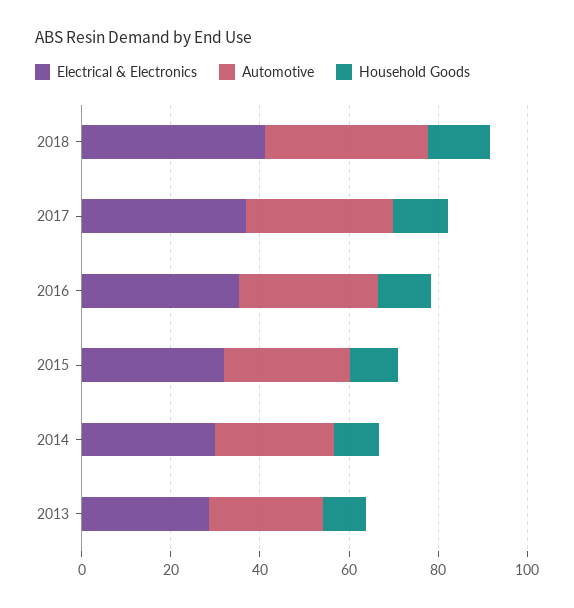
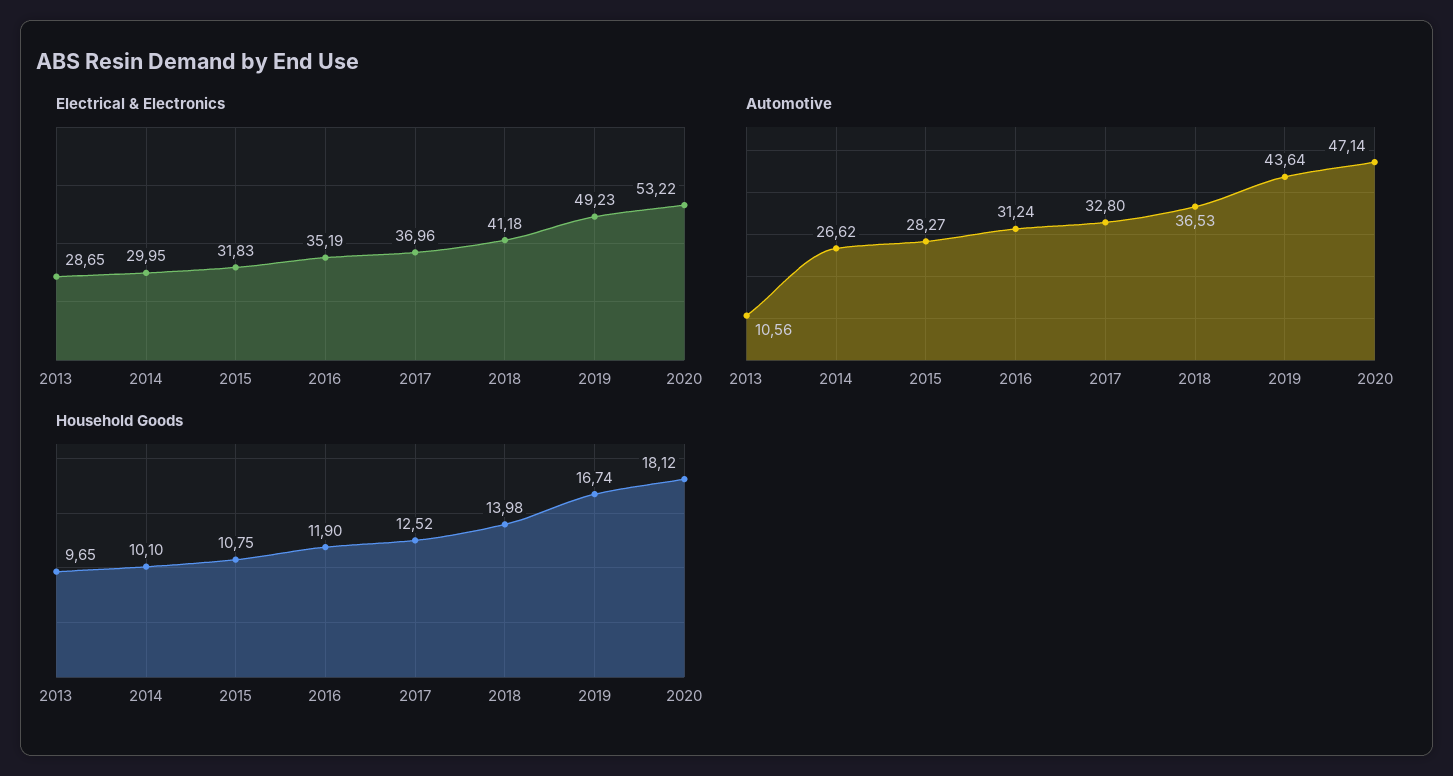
Automotive, 2013: 25 -> 10.56
Electrical & Electronics, 2019: none -> 49.23
Electrical & Electronics, 2020: none -> 53.22
Automotive, 2019: none -> 43.64
Automotive, 2020: none -> 47.14
Household Goods, 2019: none -> 16.74
Household Goods, 2020: none -> 18.12

